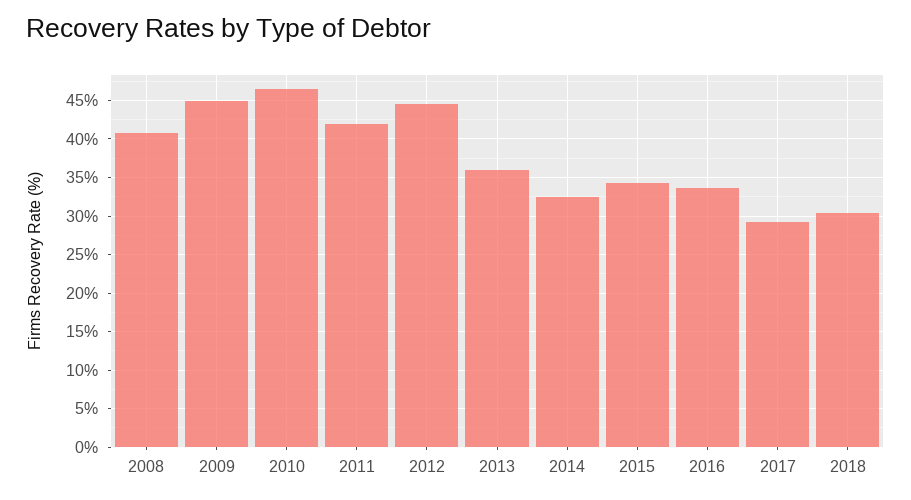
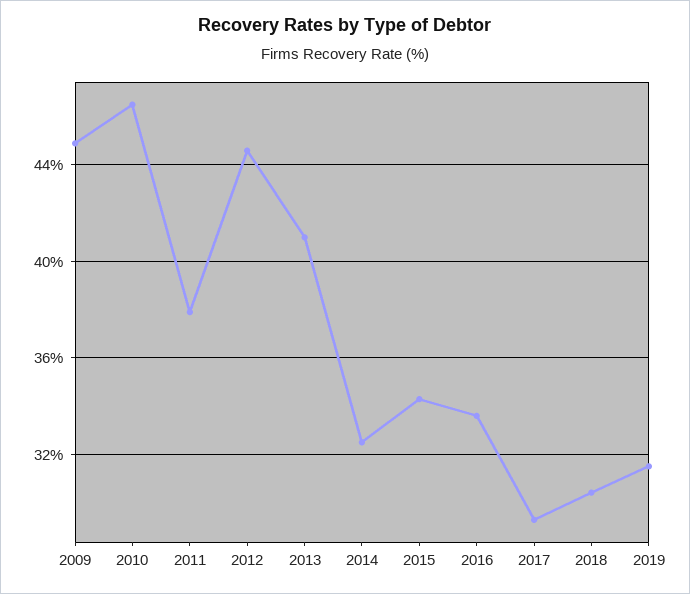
2008: 41 -> none
2011: 42 -> 38
2013: 36 -> 41
2019: none -> 31.5

